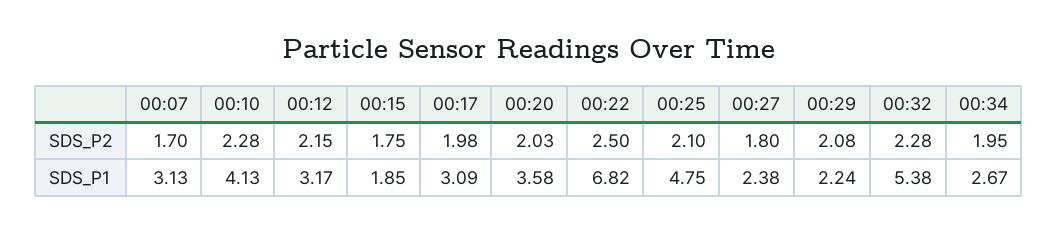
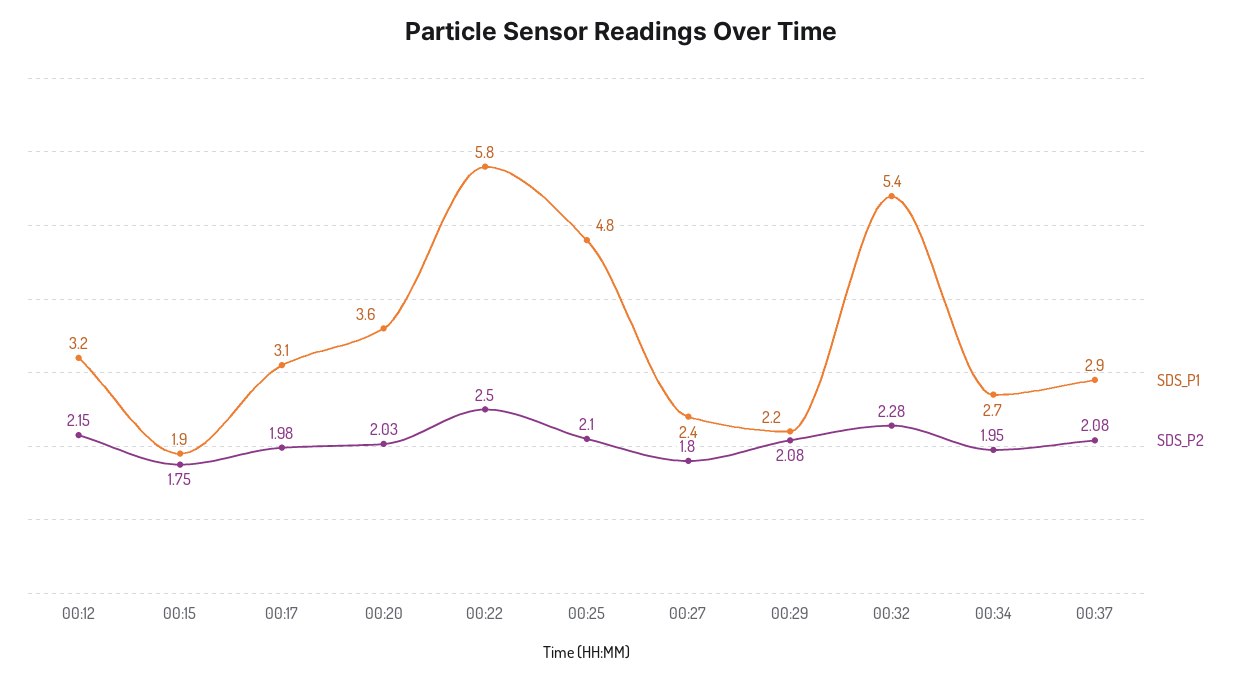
SDS_P2, 00:07: 1.7 -> none
SDS_P2, 00:10: 2.28 -> none
SDS_P1, 00:07: 3.13 -> none
SDS_P1, 00:10: 4.13 -> none
SDS_P1, 00:22: 6.82 -> 5.8
SDS_P1, 00:37: none -> 2.9
SDS_P2, 00:37: none -> 2.08

